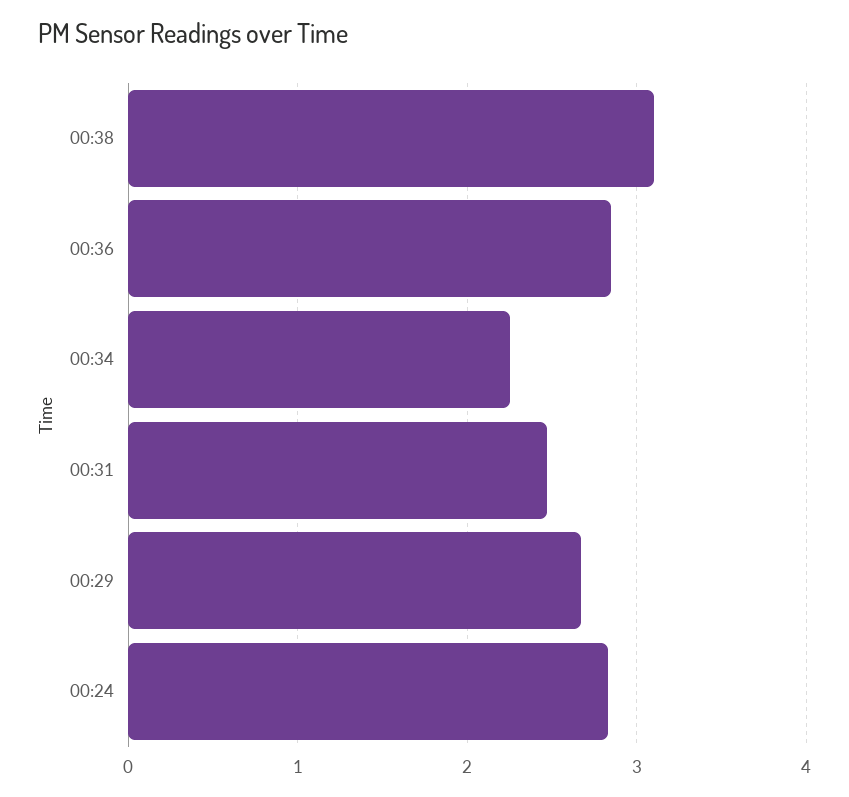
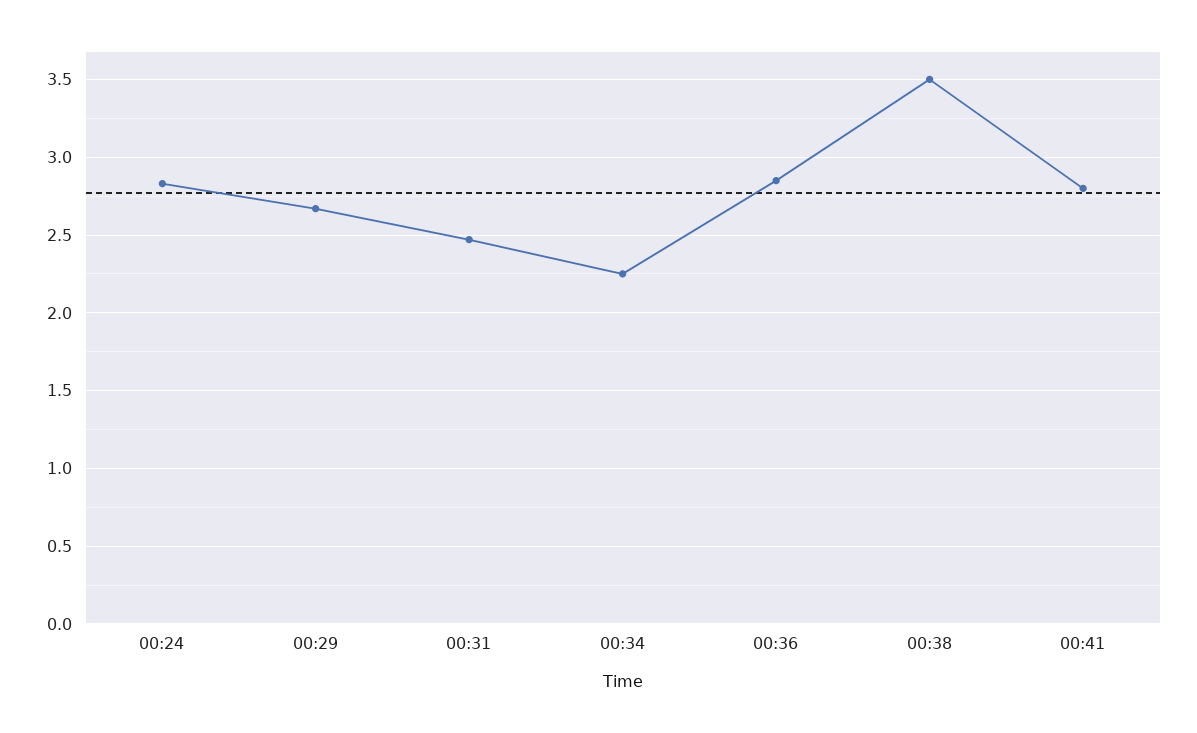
00:38: 3.1 -> 3.5
00:41: none -> 2.8

